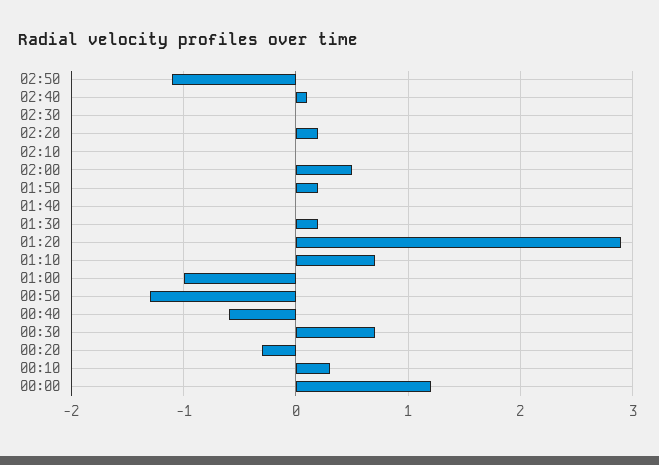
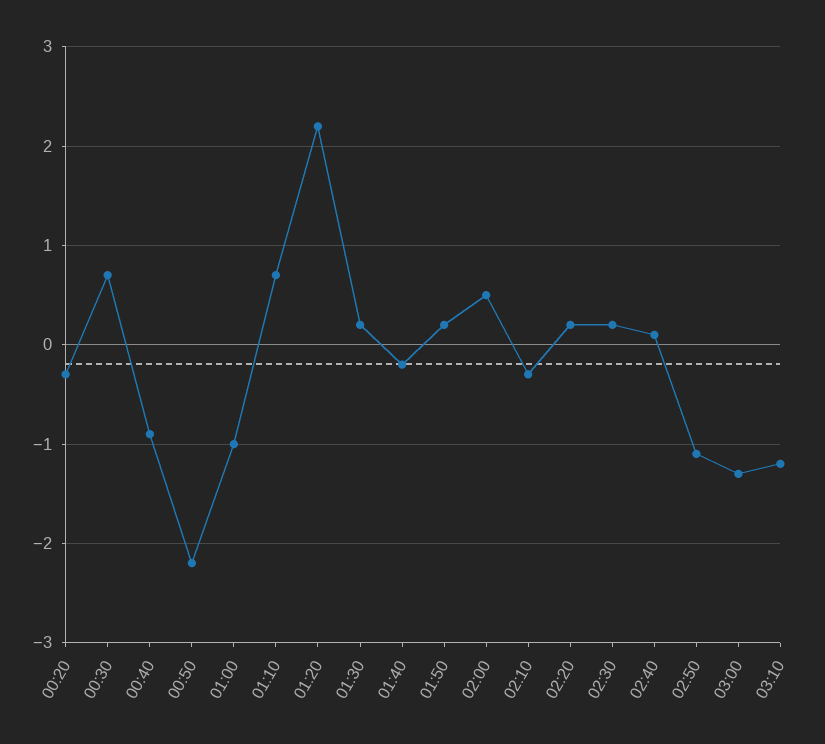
02:30: 0 -> 0.2
02:10: 0 -> -0.3
01:40: 0 -> -0.2
01:20: 2.9 -> 2.2
00:50: -1.3 -> -2.2
00:40: -0.6 -> -0.9
00:10: 0.3 -> none
00:00: 1.2 -> none
03:00: none -> -1.3
03:10: none -> -1.2

